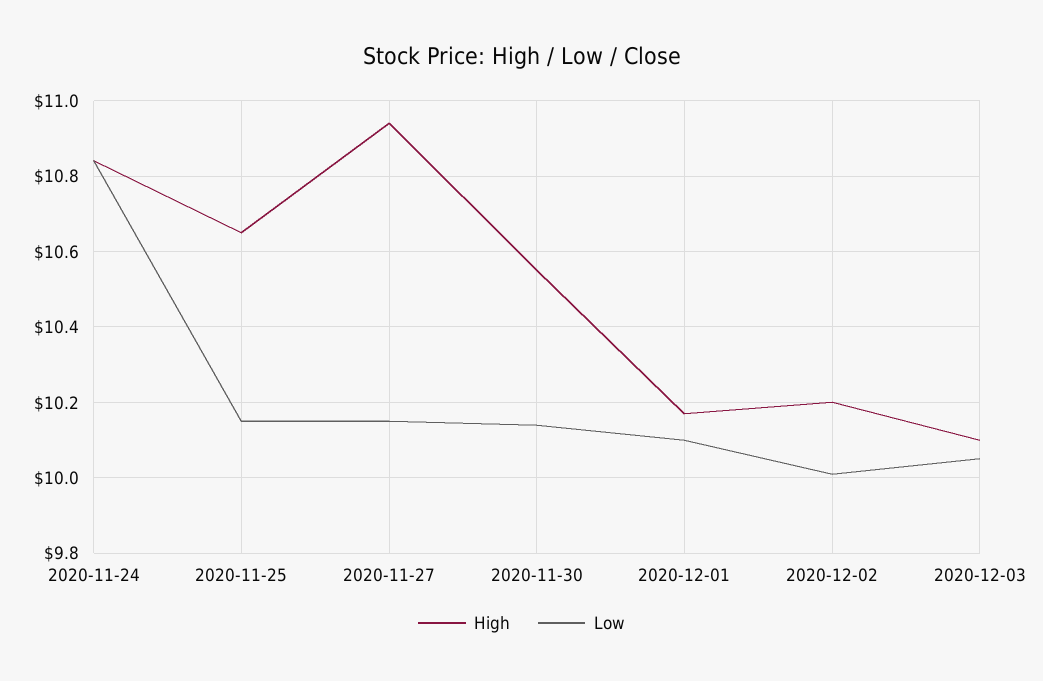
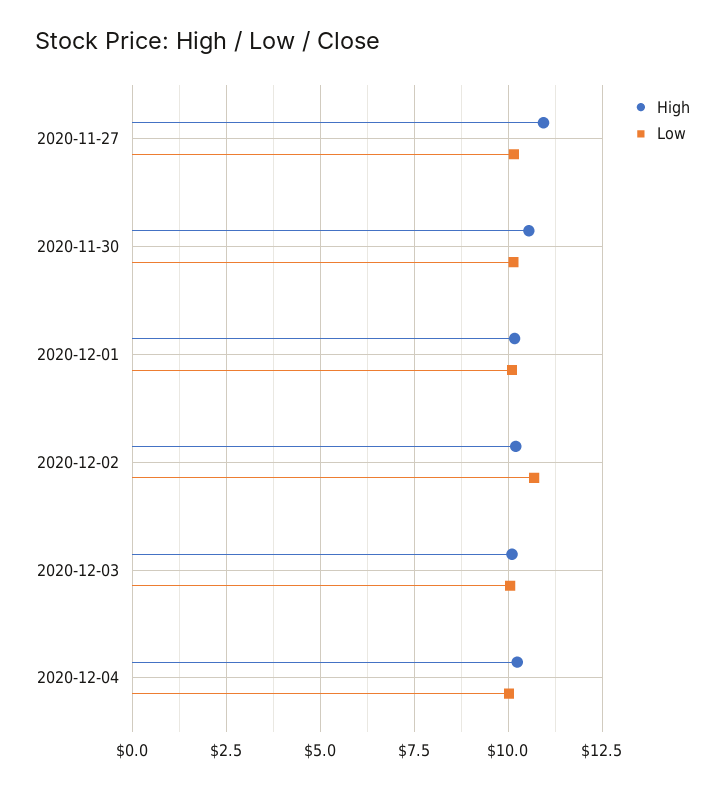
High, 2020-11-24: 10.85 -> none
Low, 2020-11-24: 10.85 -> none
High, 2020-11-25: 10.65 -> none
Low, 2020-11-25: 10.15 -> none
Low, 2020-12-02: 10 -> 10.75
High, 2020-12-04: none -> 10.25
Low, 2020-12-04: none -> 10

